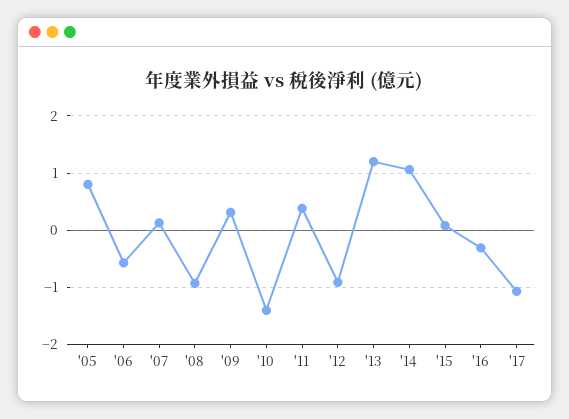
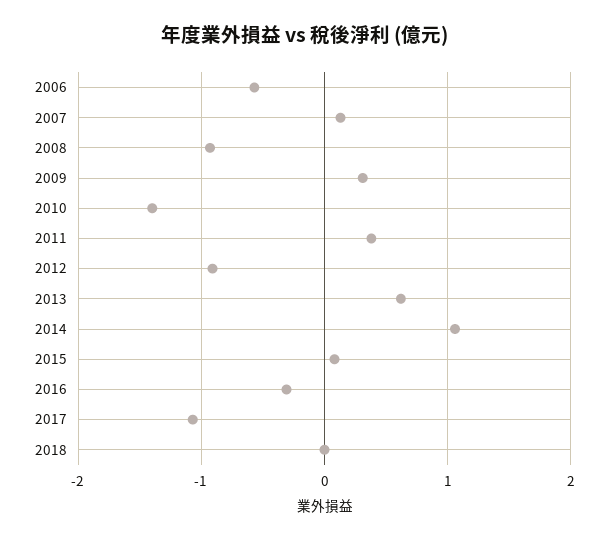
'05: 0.8 -> none
'13: 1.2 -> 0.6
2018: none -> 0

